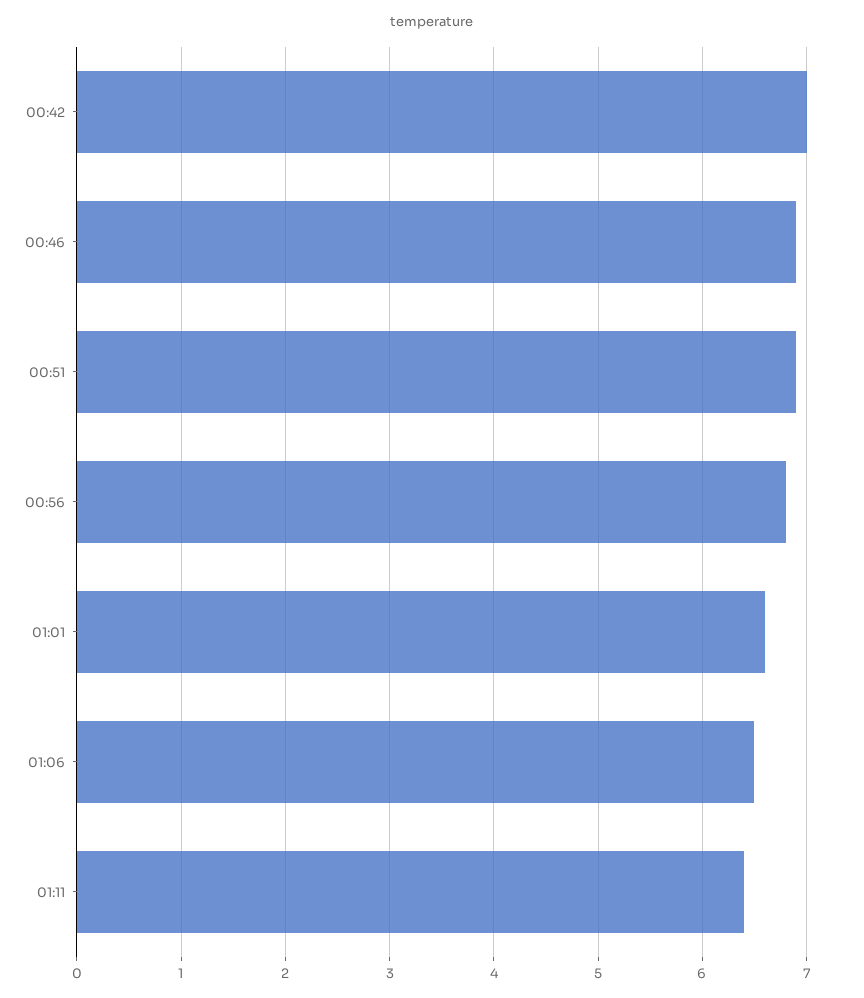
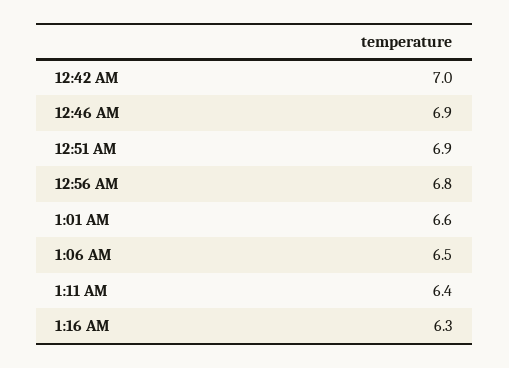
1:16 AM: none -> 6.3

